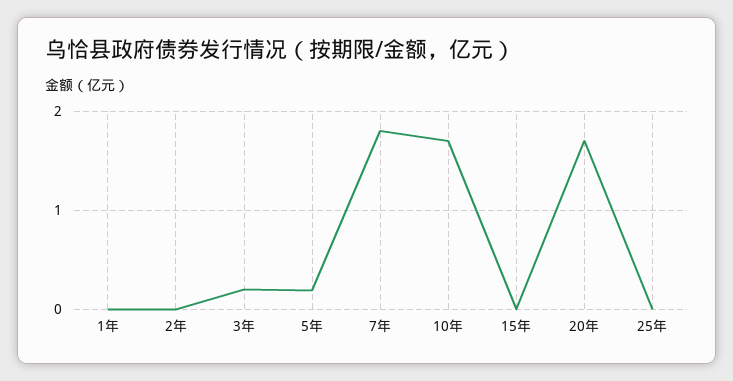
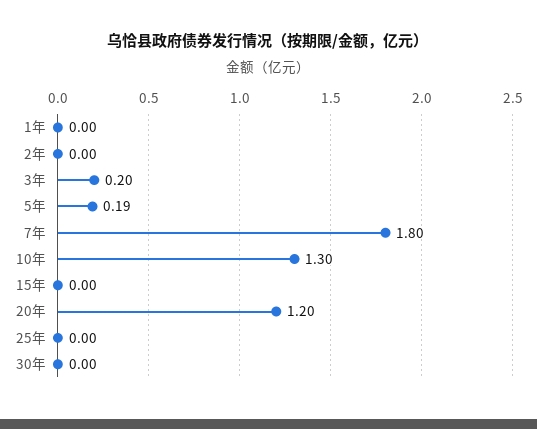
10年: 1.7 -> 1.3
20年: 1.7 -> 1.2
30年: none -> 0

